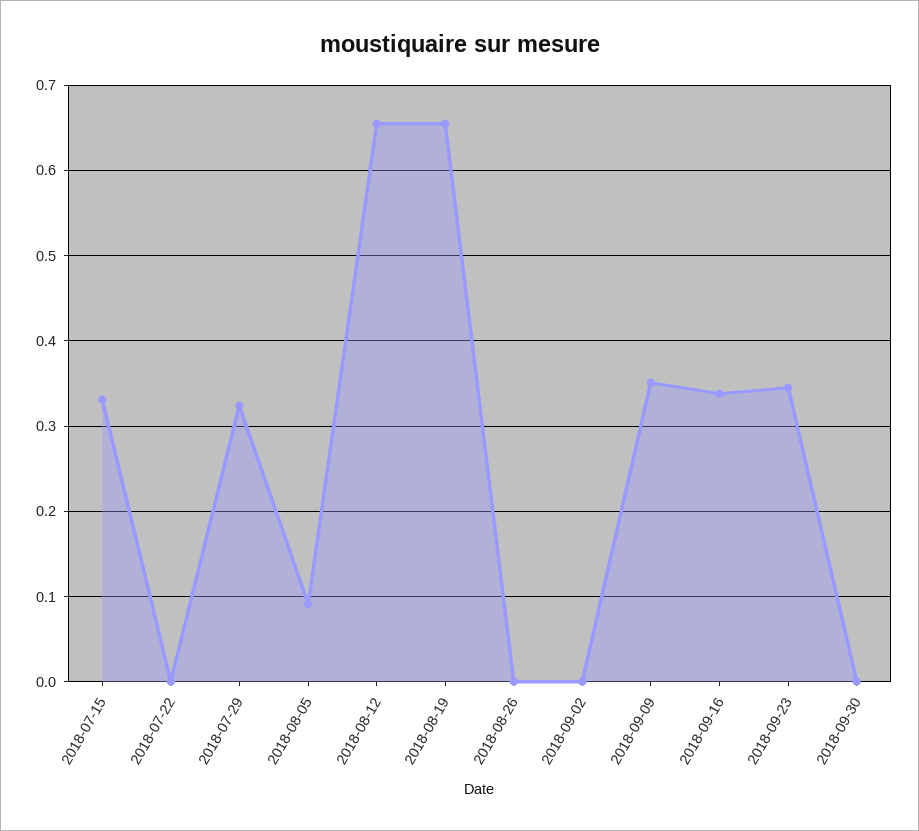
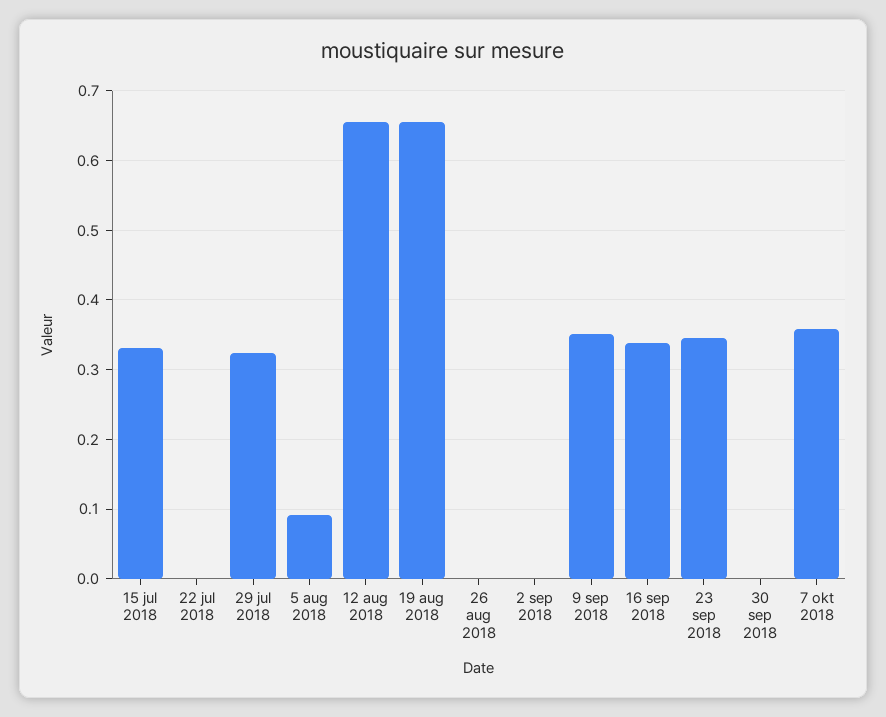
7 okt 2018: none -> 0.36

